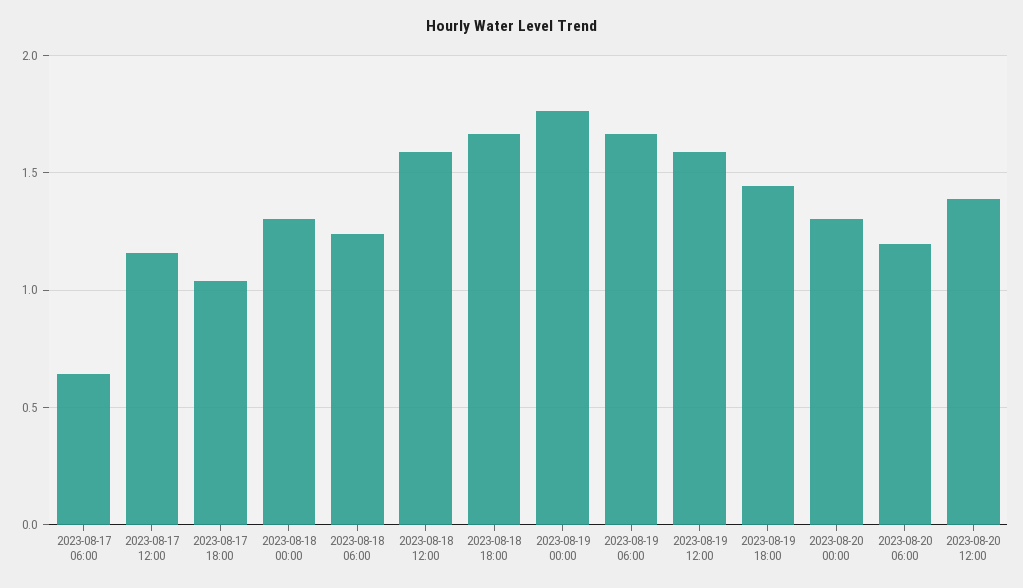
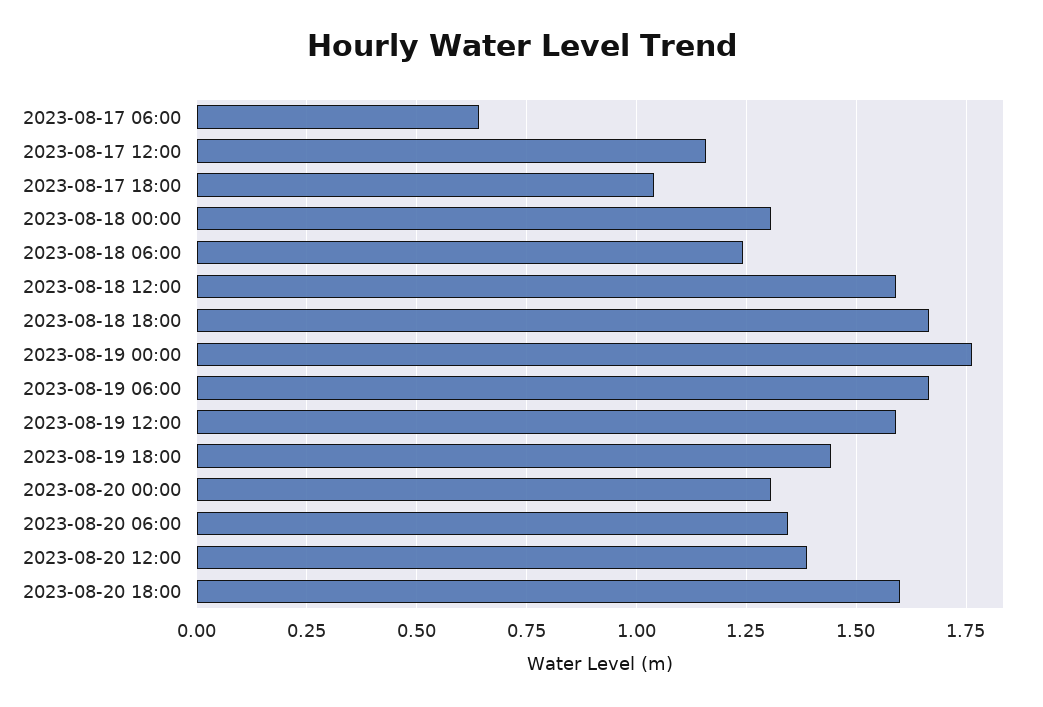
2023-08-20 06:00: 1.2 -> 1.35
2023-08-20 18:00: none -> 1.6

